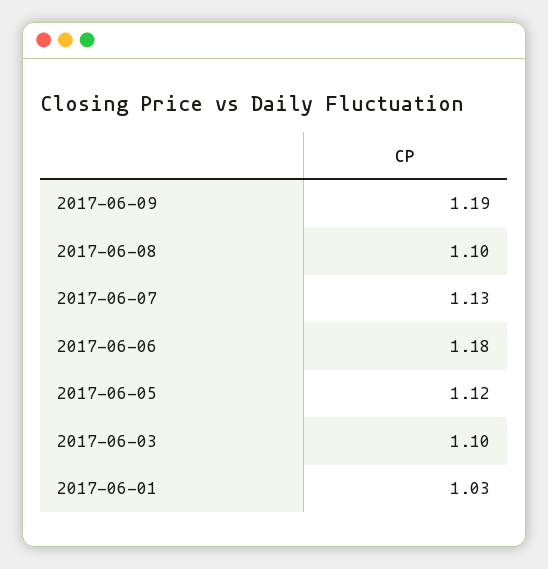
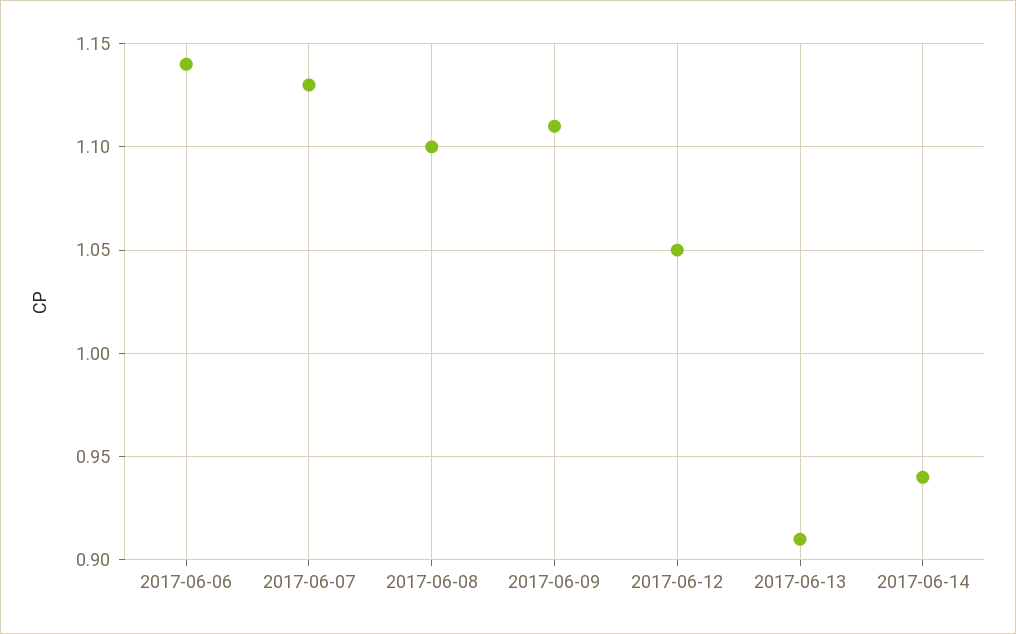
2017-06-09: 1.19 -> 1.11
2017-06-06: 1.18 -> 1.14
2017-06-05: 1.12 -> none
2017-06-03: 1.1 -> none
2017-06-01: 1.03 -> none
2017-06-12: none -> 1.05
2017-06-13: none -> 0.91
2017-06-14: none -> 0.94

